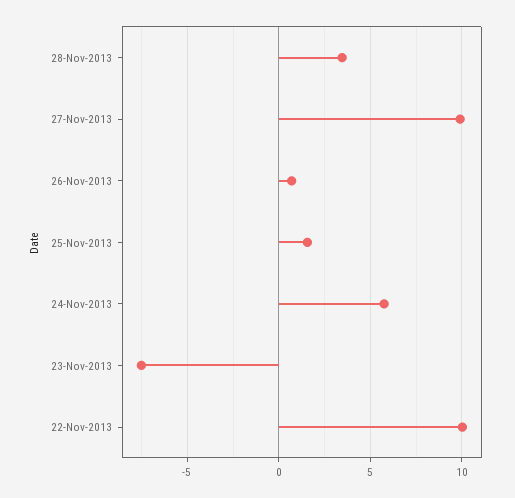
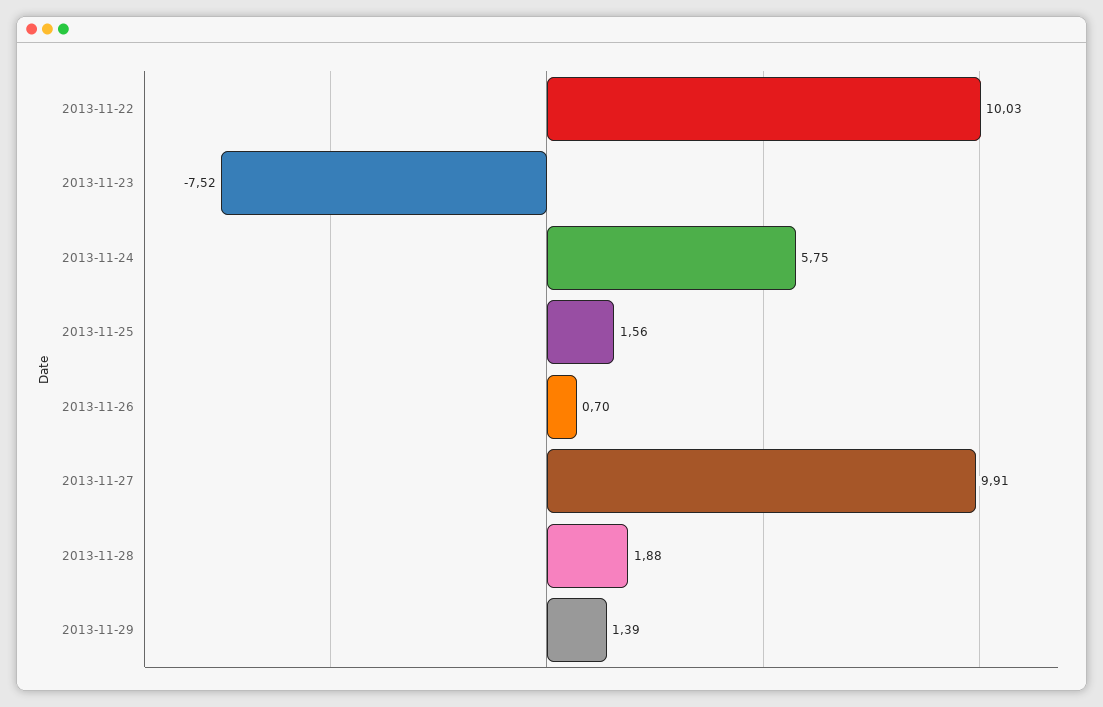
28-Nov-2013: 3.5 -> 1.88
2013-11-29: none -> 1.39

